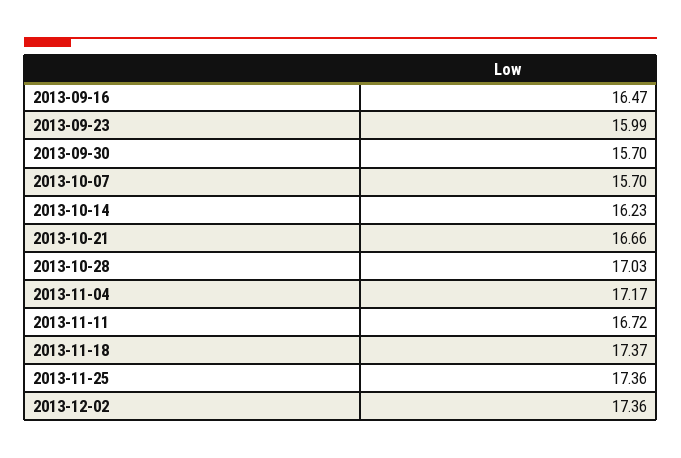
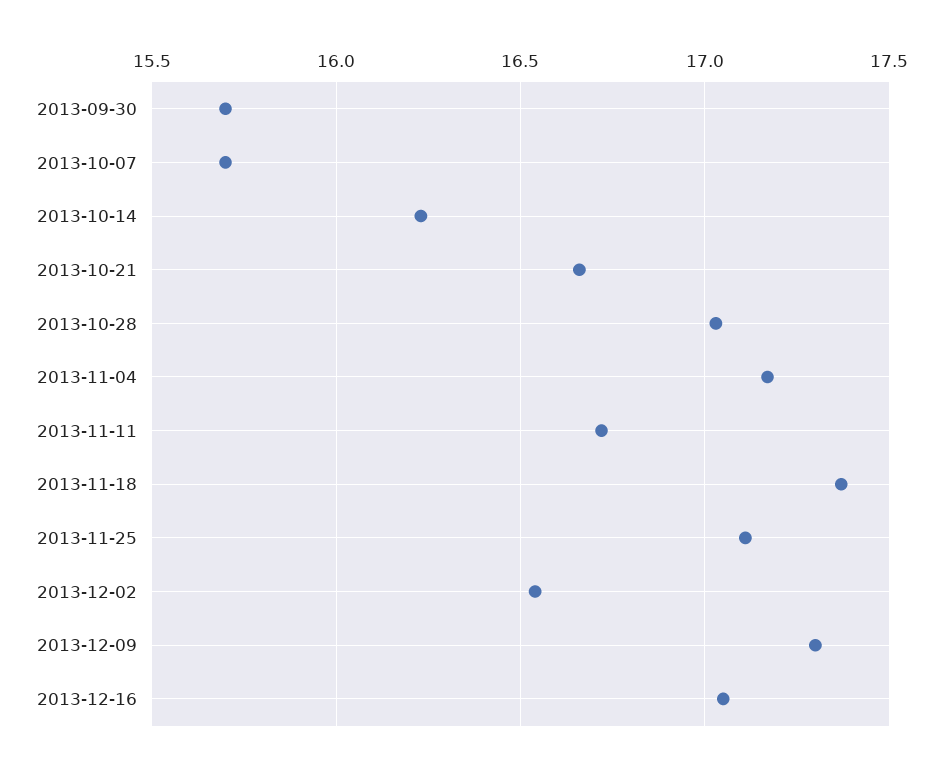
2013-09-16: 16.47 -> none
2013-09-23: 15.99 -> none
2013-11-25: 17.36 -> 17.1
2013-12-02: 17.36 -> 16.55
2013-12-09: none -> 17.3
2013-12-16: none -> 17.05

